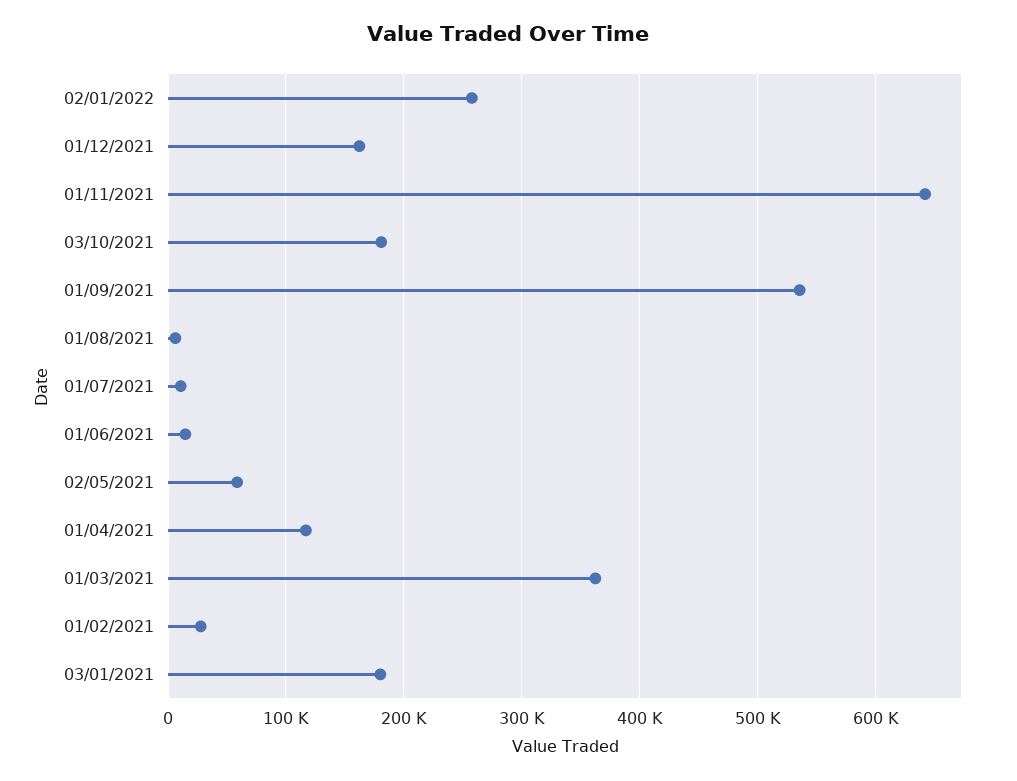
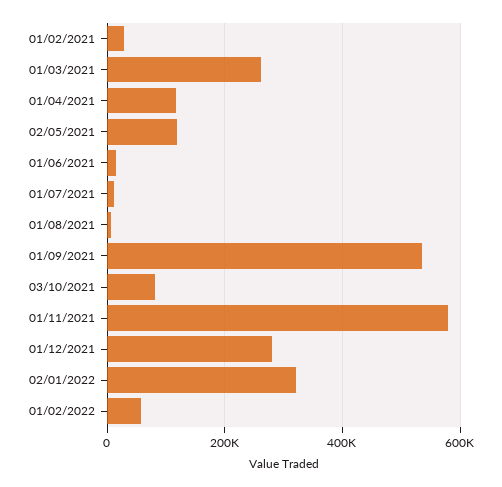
02/01/2022: 260000 -> 320000
01/12/2021: 160000 -> 280000
01/11/2021: 640000 -> 580000
03/10/2021: 180000 -> 80000
02/05/2021: 60000 -> 120000
01/03/2021: 360000 -> 260000
03/01/2021: 180000 -> none
01/02/2022: none -> 60000

